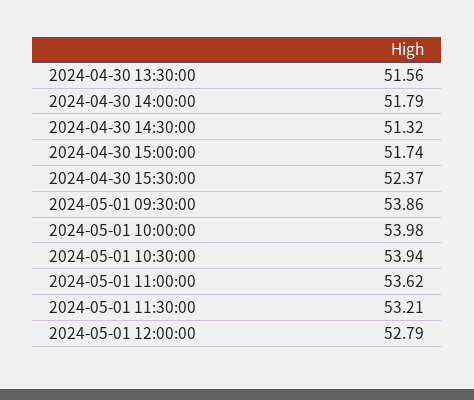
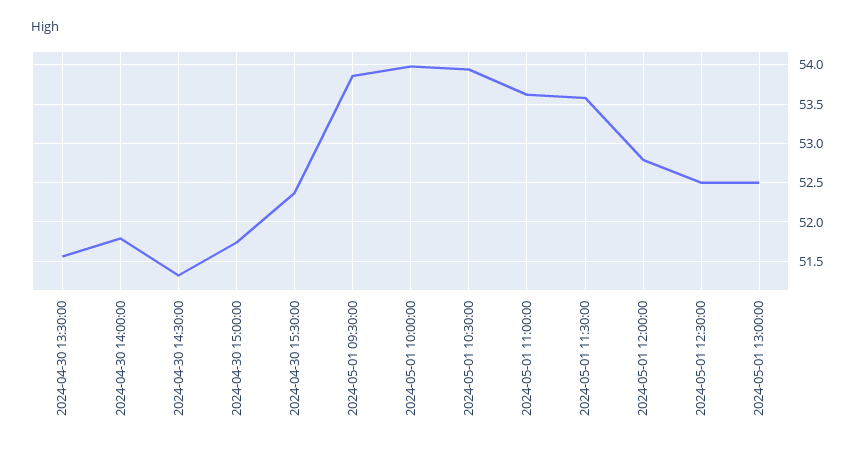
2024-05-01 11:30:00: 53.21 -> 53.6
2024-05-01 12:30:00: none -> 52.5
2024-05-01 13:00:00: none -> 52.5

